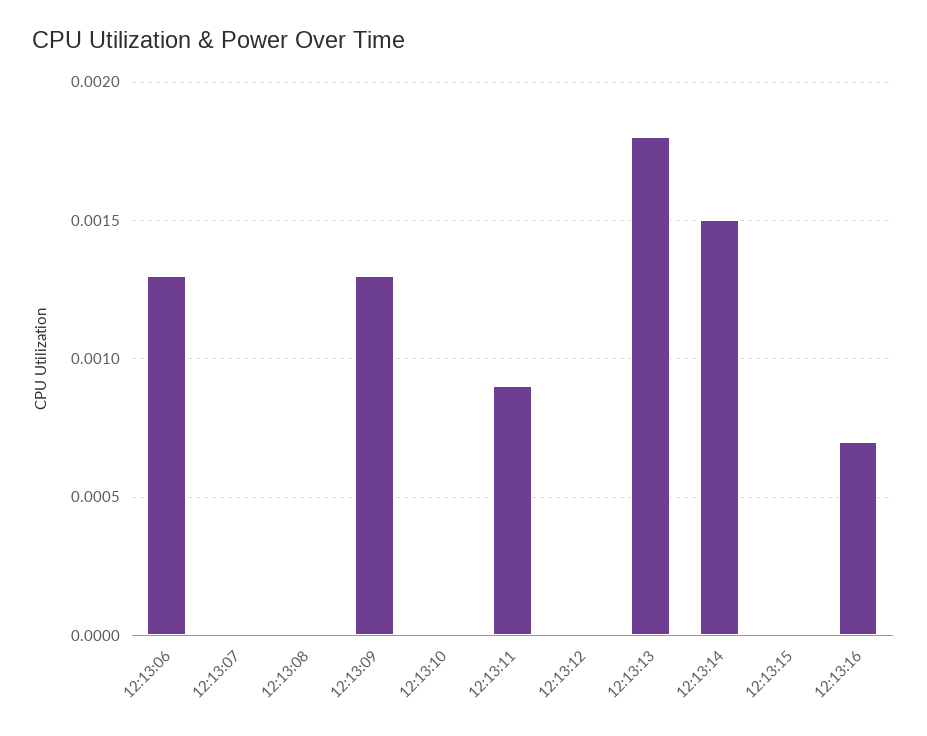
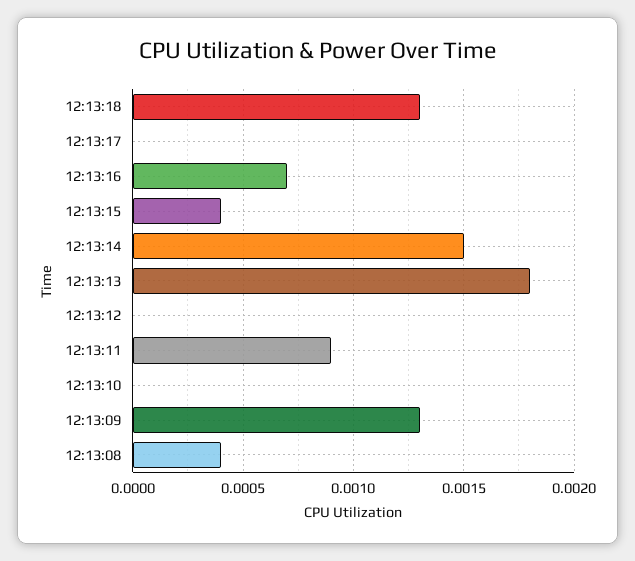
12:13:06: 0.0013 -> none
12:13:07: 0 -> none
12:13:08: 0 -> 0.0004
12:13:15: 0 -> 0.0004
12:13:18: none -> 0.0013
12:13:17: none -> 0

